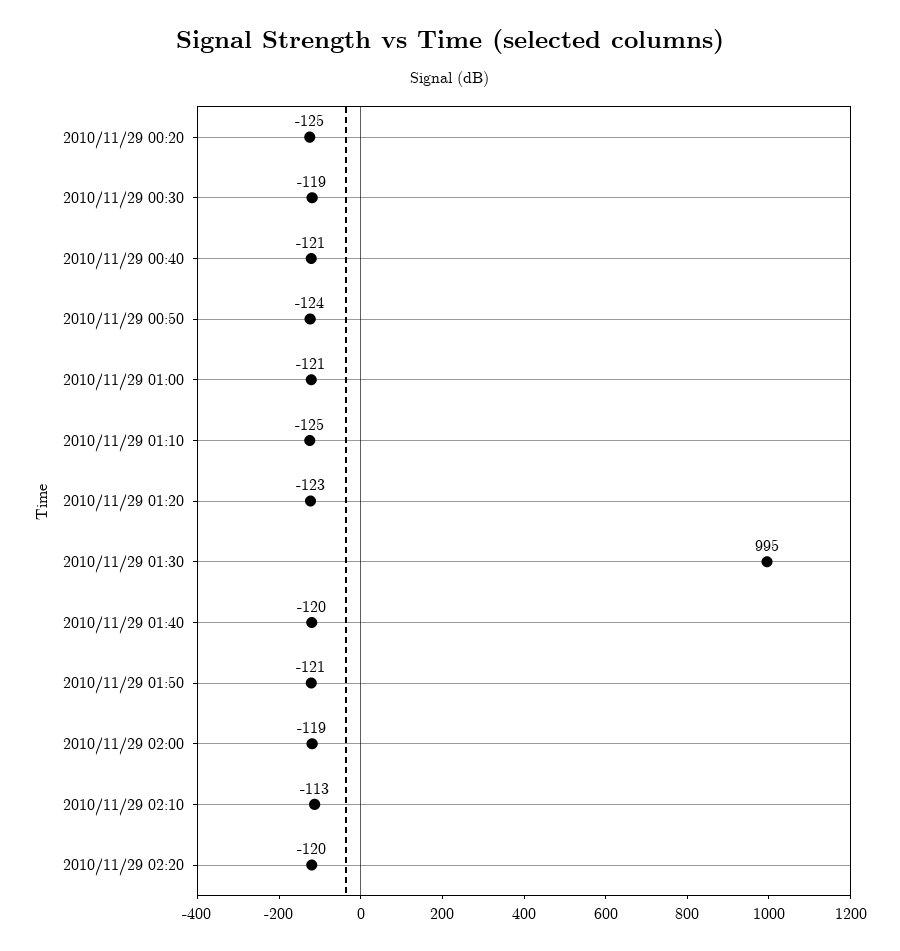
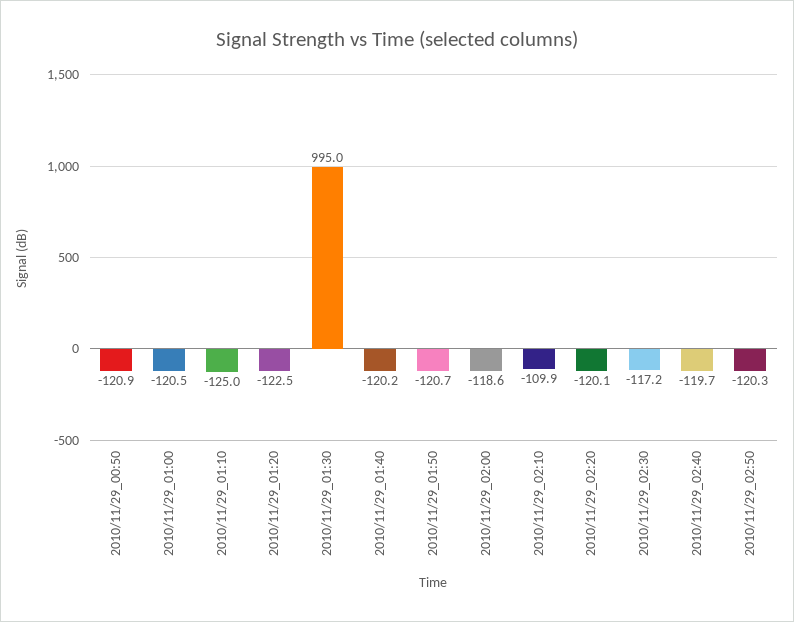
2010/11/29 00:20: -125 -> none
2010/11/29 00:30: -119 -> none
2010/11/29 00:40: -121 -> none
2010/11/29 00:50: -124 -> -120.9
2010/11/29 02:10: -113 -> -109.9
2010/11/29_02:30: none -> -117.2
2010/11/29_02:40: none -> -119.7
2010/11/29_02:50: none -> -120.3

